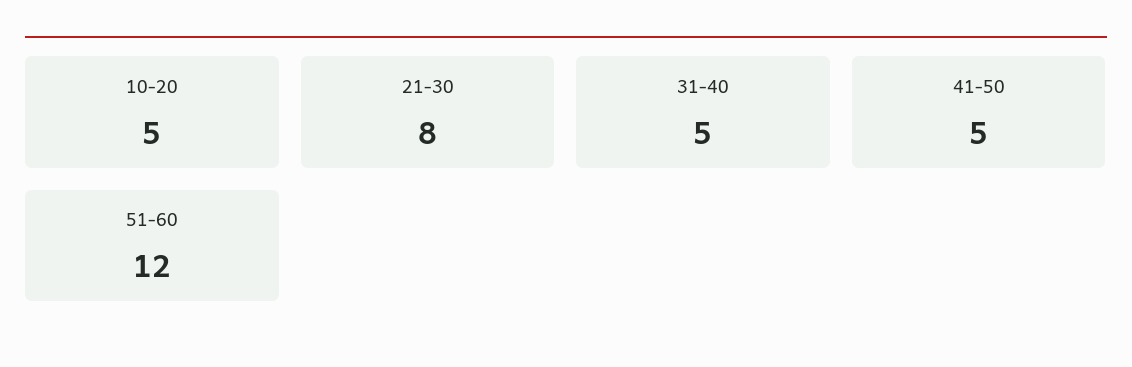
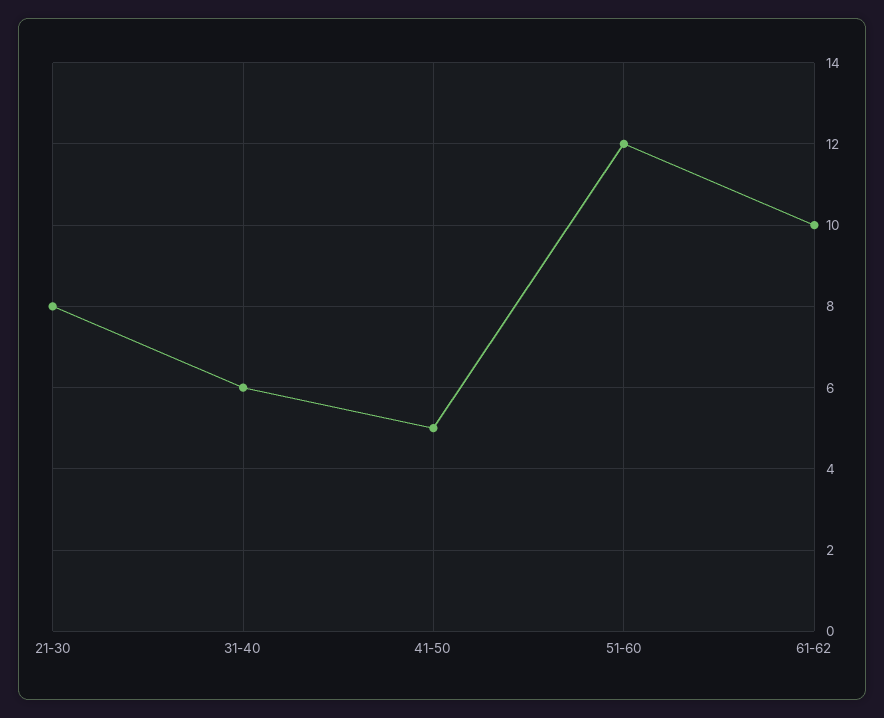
10-20: 5 -> none
31-40: 5 -> 6
61-62: none -> 10

